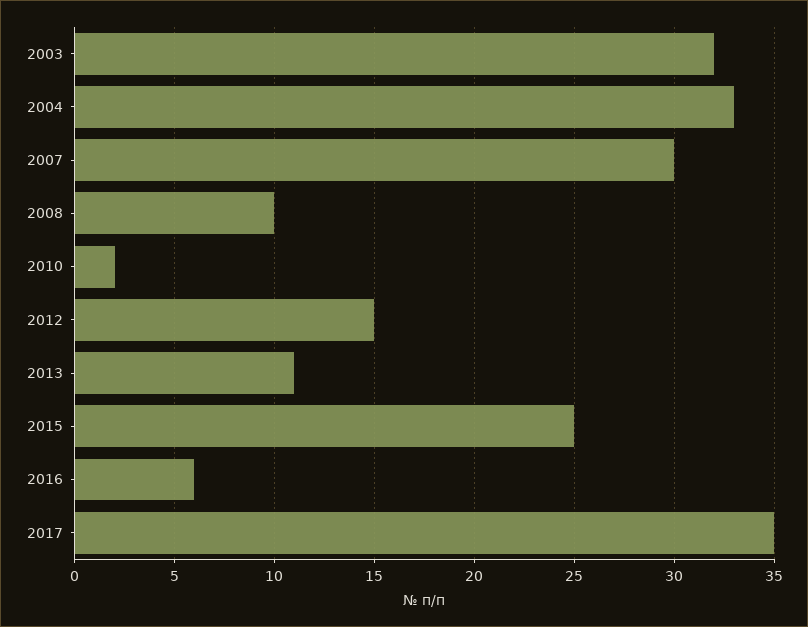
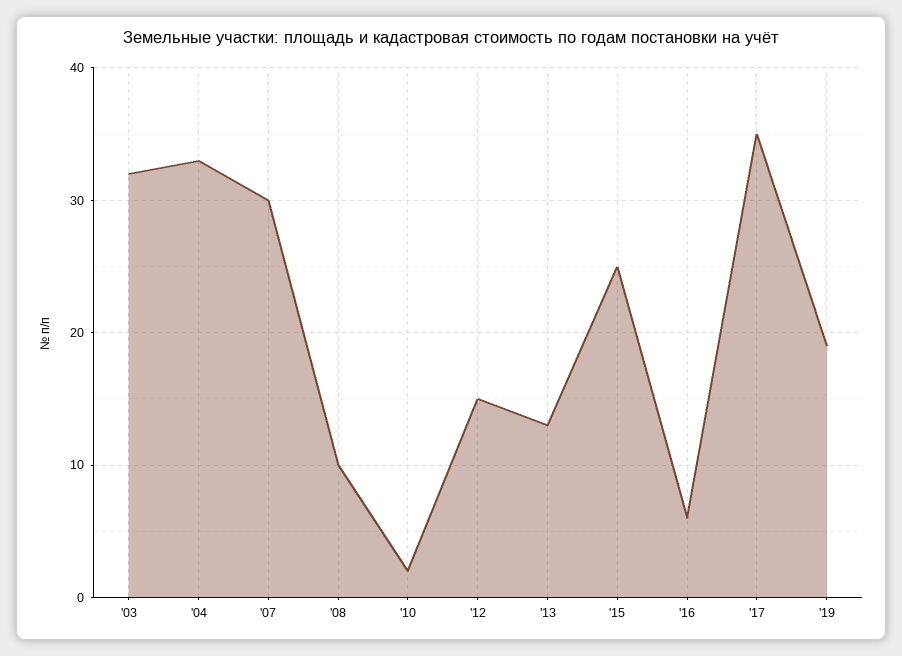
2013: 11 -> 13
'19: none -> 19

